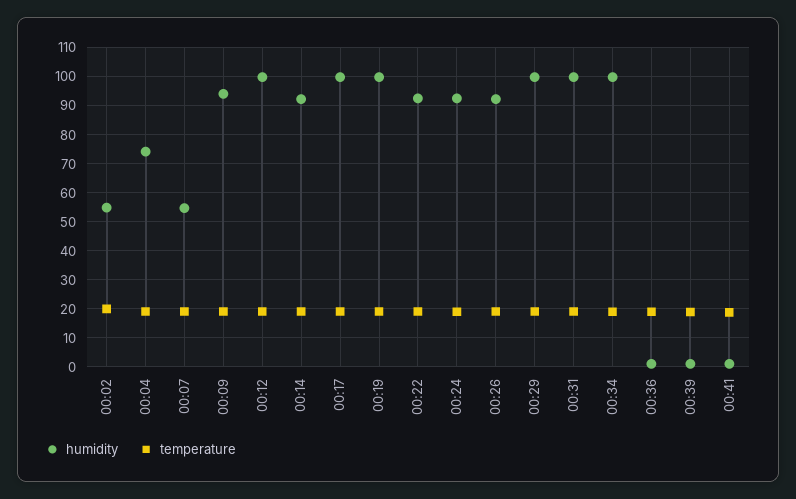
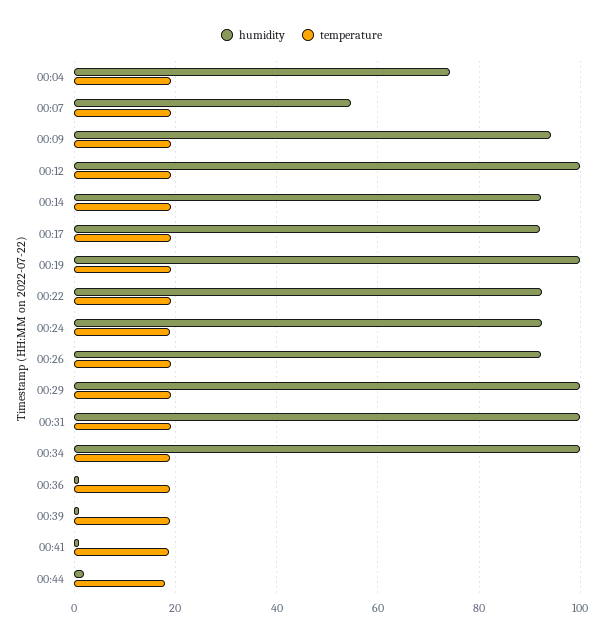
humidity, 00:02: 55 -> none
temperature, 00:02: 20 -> none
humidity, 00:17: 100 -> 92
humidity, 00:44: none -> 2
temperature, 00:44: none -> 18

